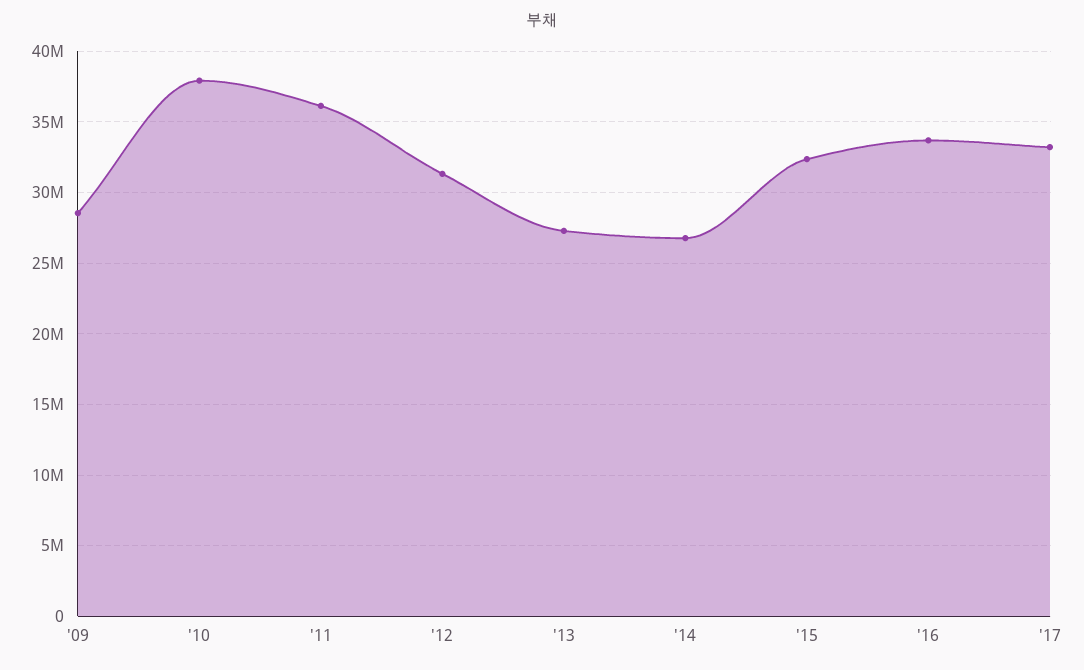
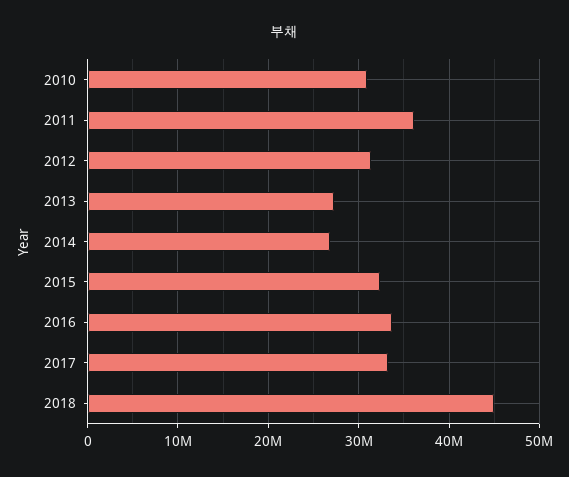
'09: 28500000 -> none
'10: 38000000 -> 31000000
2018: none -> 45000000

